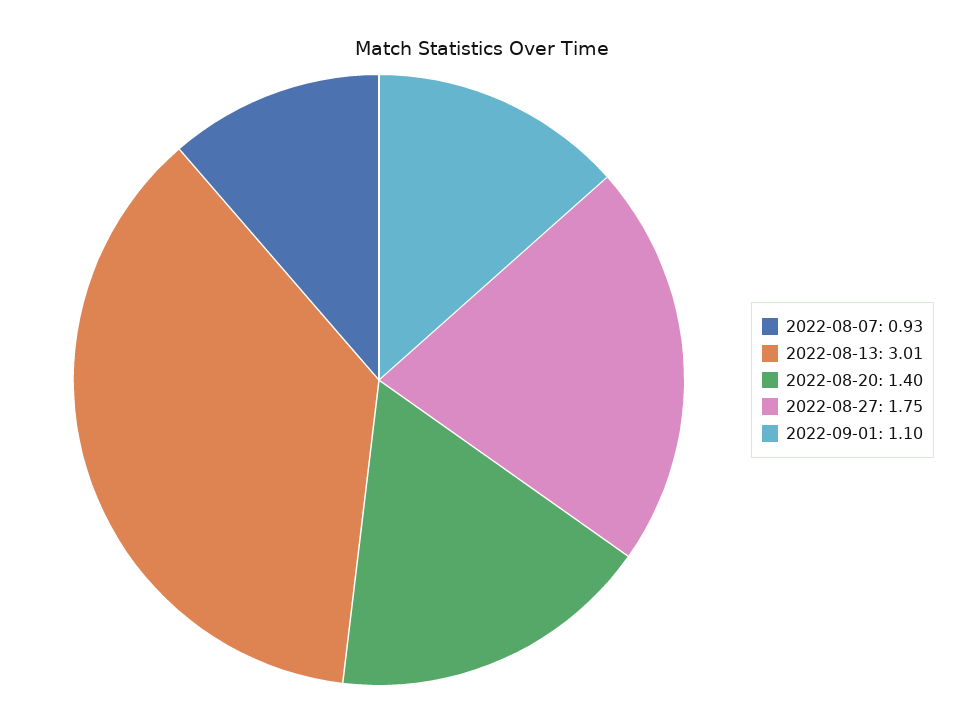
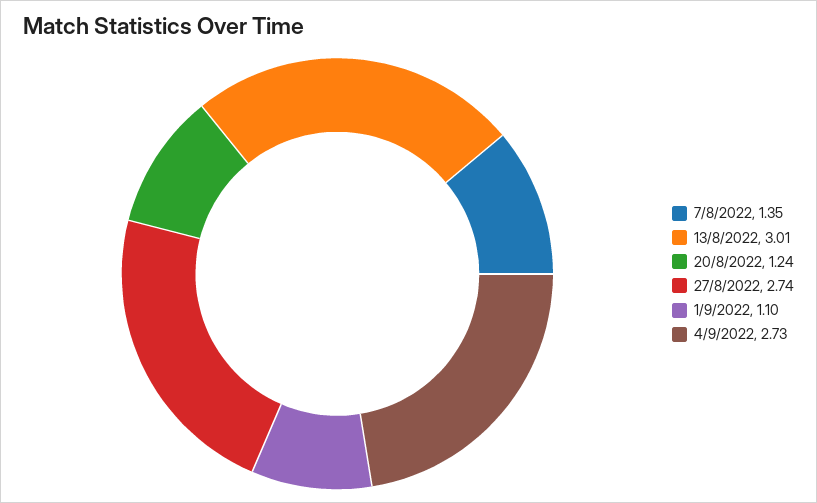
2022-08-07: 0.93 -> 1.35
2022-08-20: 1.4 -> 1.24
2022-08-27: 1.75 -> 2.74
4/9/2022: none -> 2.73

